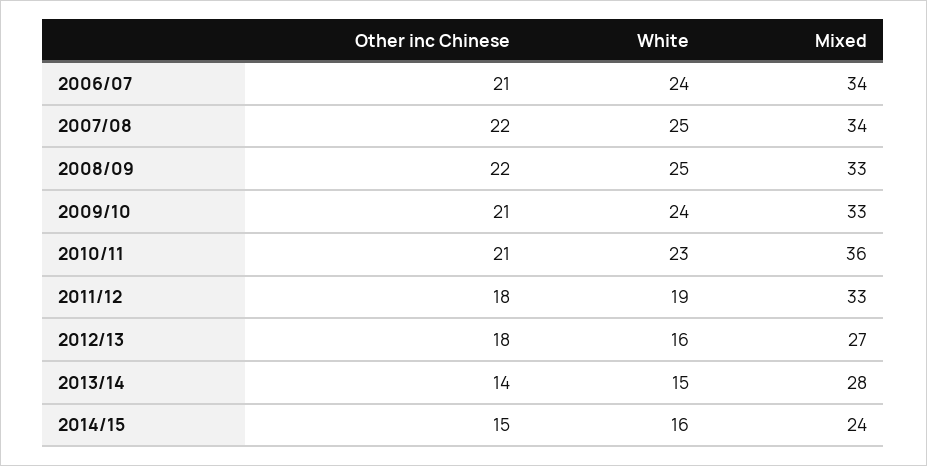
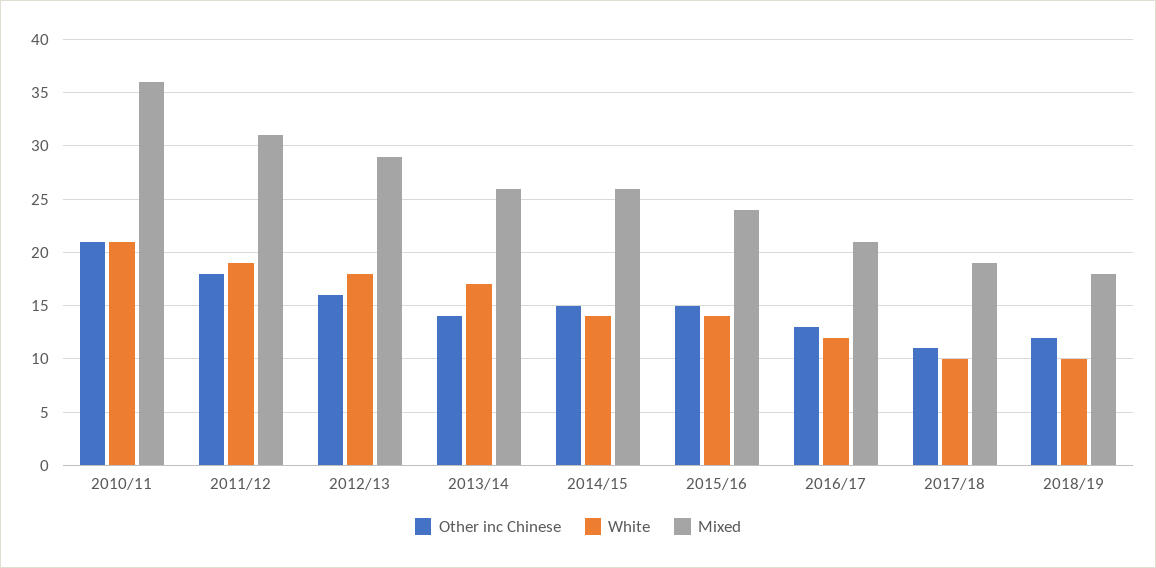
Other inc Chinese, 2006/07: 21 -> none
White, 2006/07: 24 -> none
Mixed, 2006/07: 34 -> none
Other inc Chinese, 2007/08: 22 -> none
White, 2007/08: 25 -> none
Mixed, 2007/08: 34 -> none
Other inc Chinese, 2008/09: 22 -> none
White, 2008/09: 25 -> none
Mixed, 2008/09: 33 -> none
Other inc Chinese, 2009/10: 21 -> none
White, 2009/10: 24 -> none
Mixed, 2009/10: 33 -> none
White, 2010/11: 23 -> 21
Mixed, 2011/12: 33 -> 31
Other inc Chinese, 2012/13: 18 -> 16
White, 2012/13: 16 -> 18
Mixed, 2012/13: 27 -> 29
White, 2013/14: 15 -> 17
Mixed, 2013/14: 28 -> 26
White, 2014/15: 16 -> 14
Mixed, 2014/15: 24 -> 26
Other inc Chinese, 2015/16: none -> 15
White, 2015/16: none -> 14
Mixed, 2015/16: none -> 24
Other inc Chinese, 2016/17: none -> 13
White, 2016/17: none -> 12
Mixed, 2016/17: none -> 21
Other inc Chinese, 2017/18: none -> 11
White, 2017/18: none -> 10
Mixed, 2017/18: none -> 19
Other inc Chinese, 2018/19: none -> 12
White, 2018/19: none -> 10
Mixed, 2018/19: none -> 18

